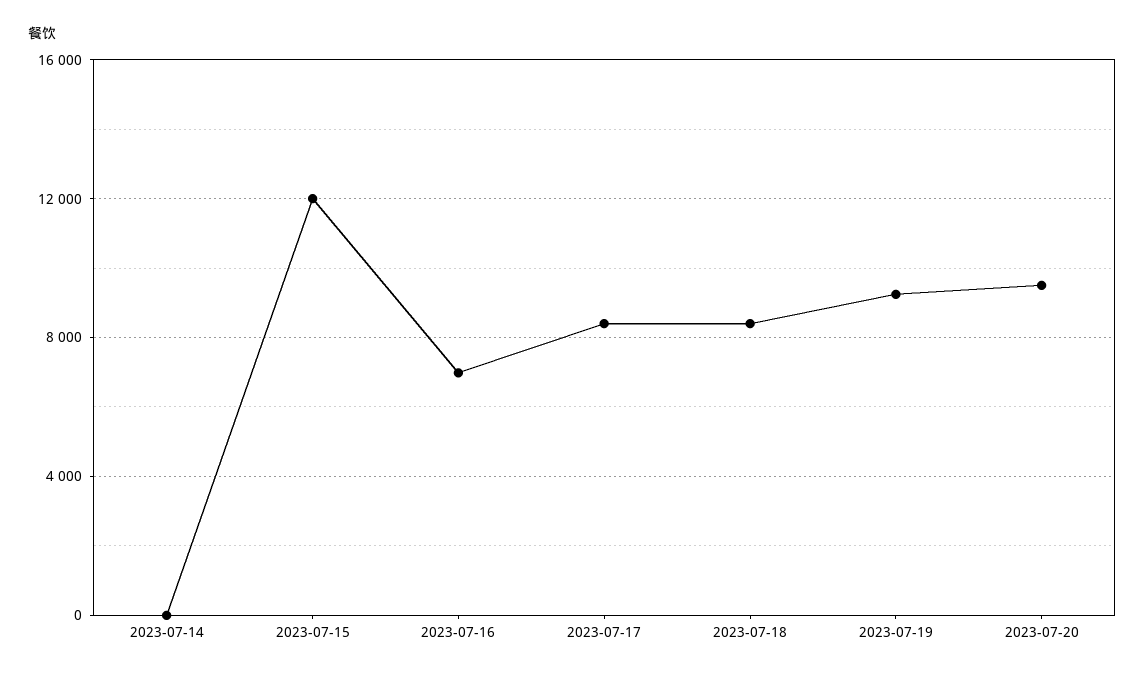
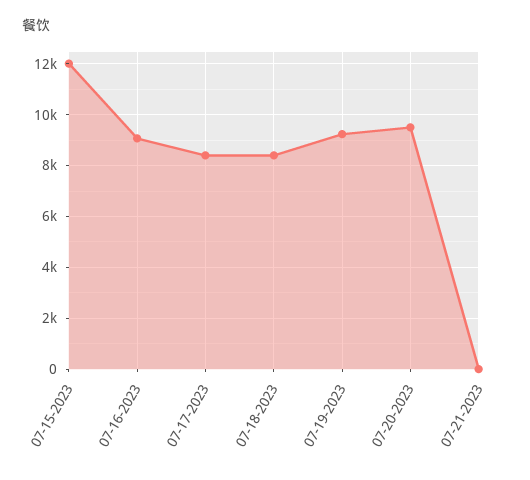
2023-07-14: 0 -> none
2023-07-16: 7000 -> 9000
07-21-2023: none -> 0

